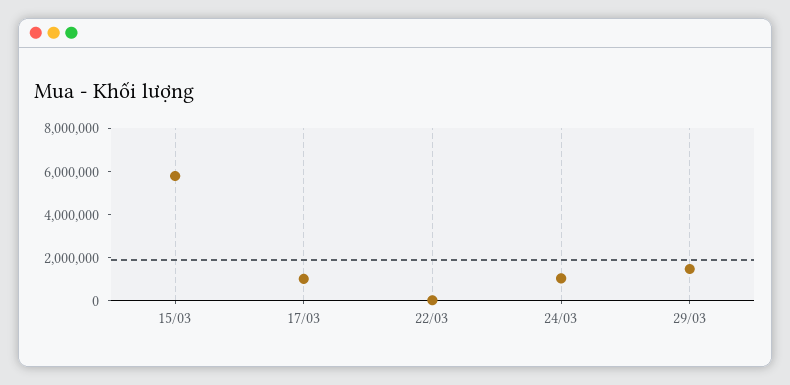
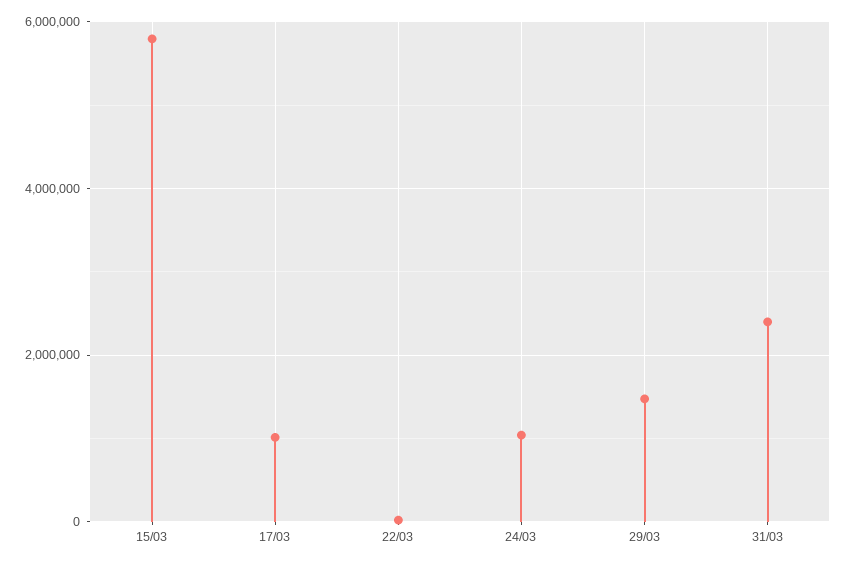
31/03: none -> 2400000

